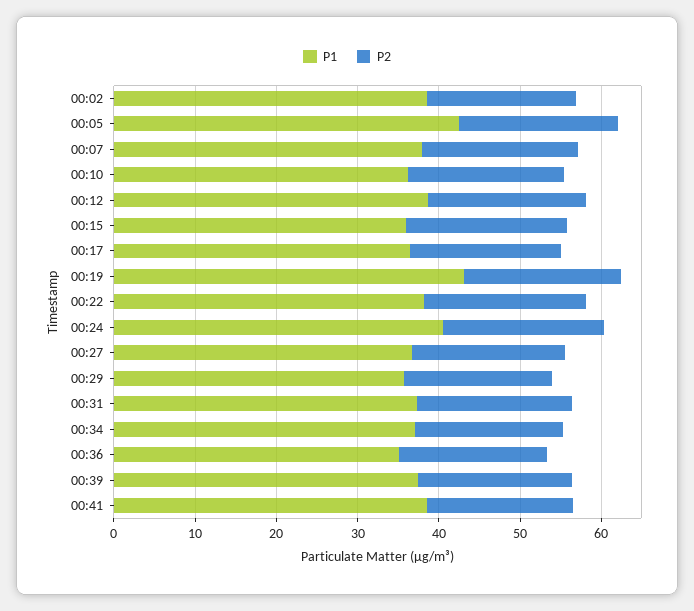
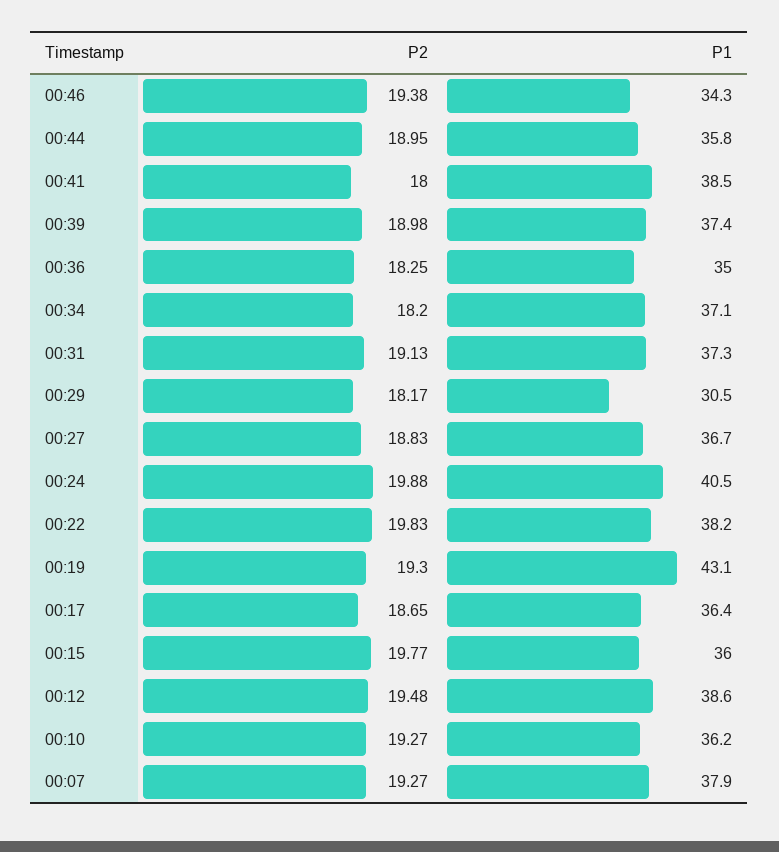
P1, 00:02: 38 -> none
P2, 00:02: 18 -> none
P1, 00:05: 42 -> none
P2, 00:05: 20 -> none
P1, 00:29: 36 -> 30.5
P2, 00:46: none -> 19.38
P1, 00:46: none -> 34.3
P2, 00:44: none -> 18.95
P1, 00:44: none -> 35.8

